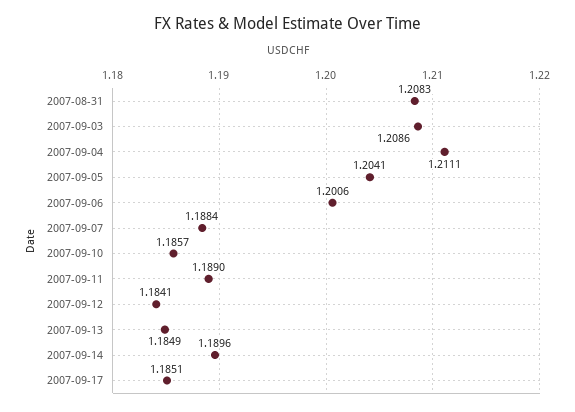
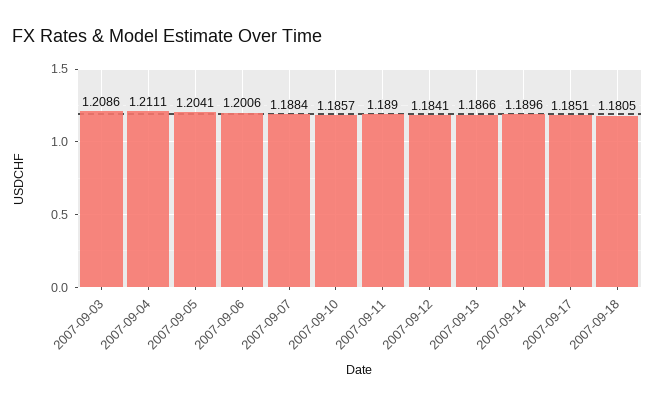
2007-08-31: 1.2083 -> none
2007-09-13: 1.1849 -> 1.1866
2007-09-18: none -> 1.1805

